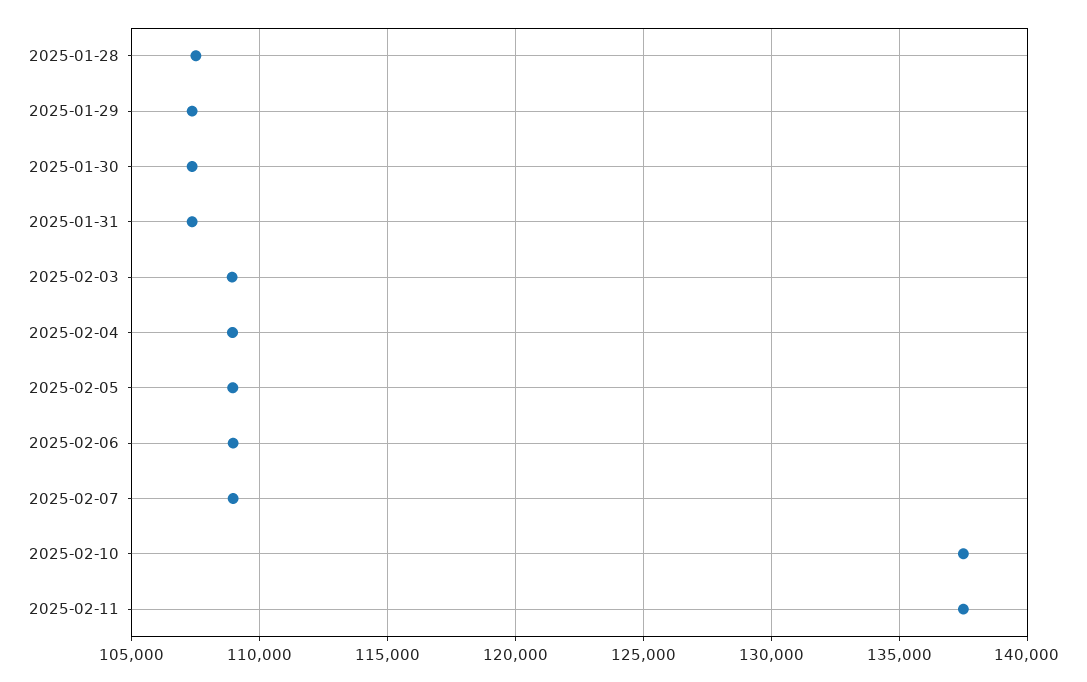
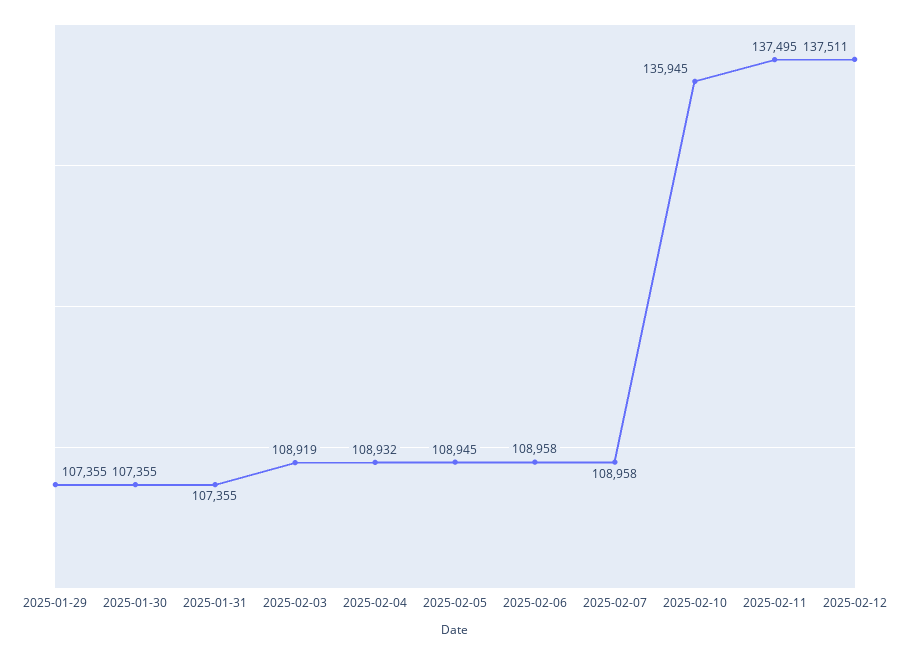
2025-01-28: 107500 -> none
2025-02-10: 137500 -> 135945
2025-02-12: none -> 137511

